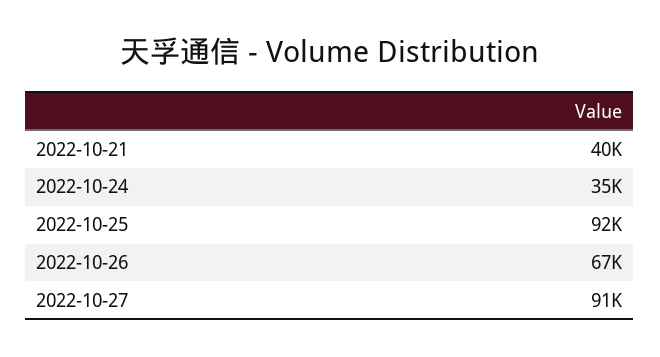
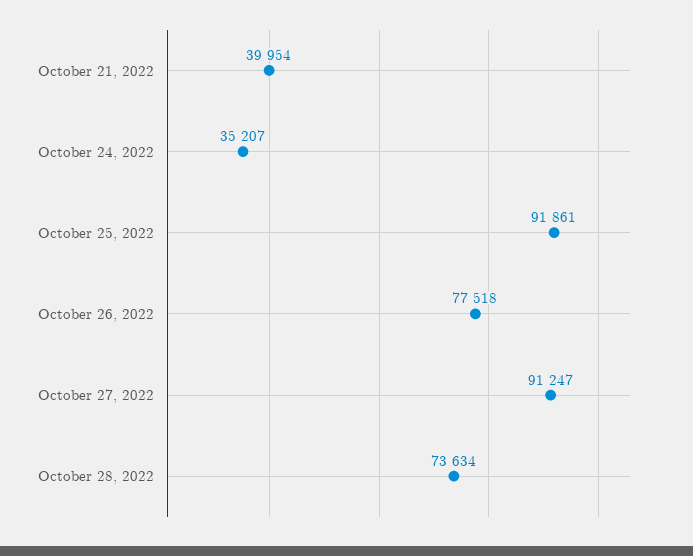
2022-10-26: 67000 -> 77518
October 28, 2022: none -> 73634

